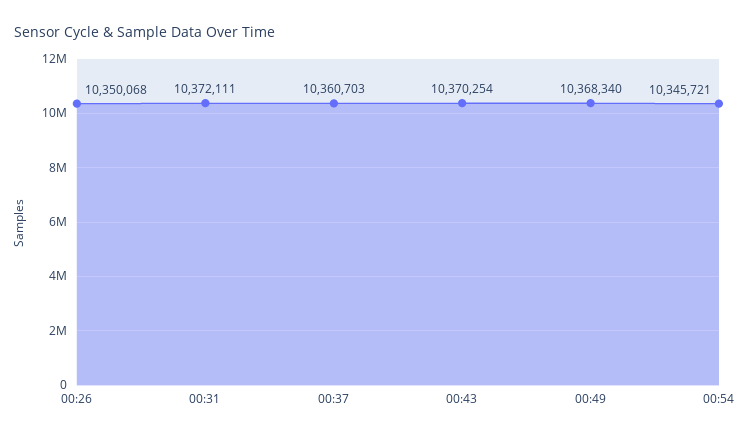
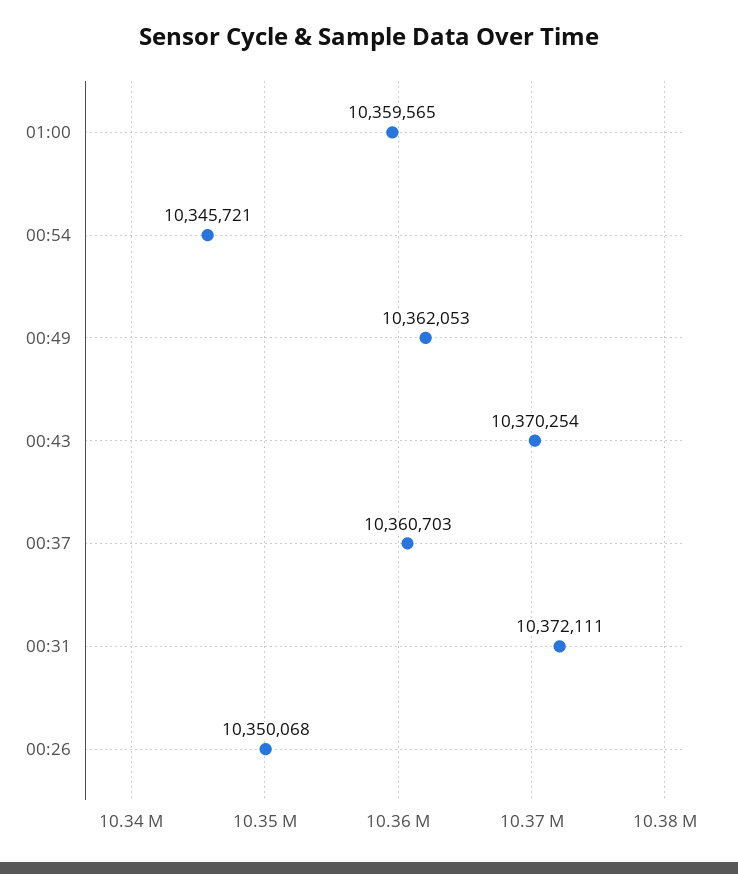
00:49: 10368340 -> 10362053
01:00: none -> 10359565

